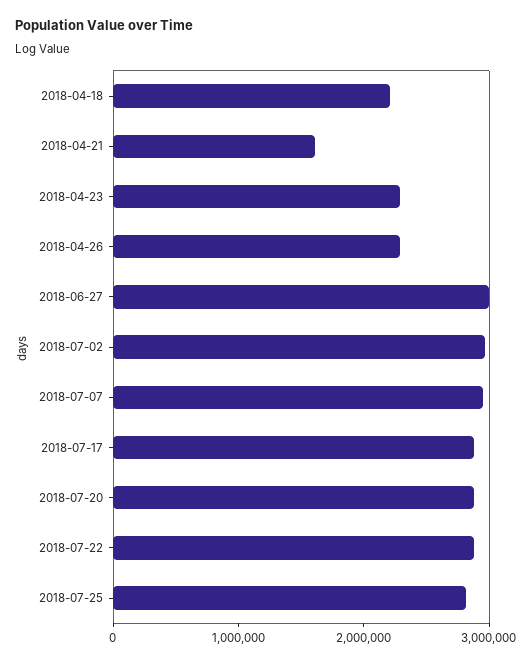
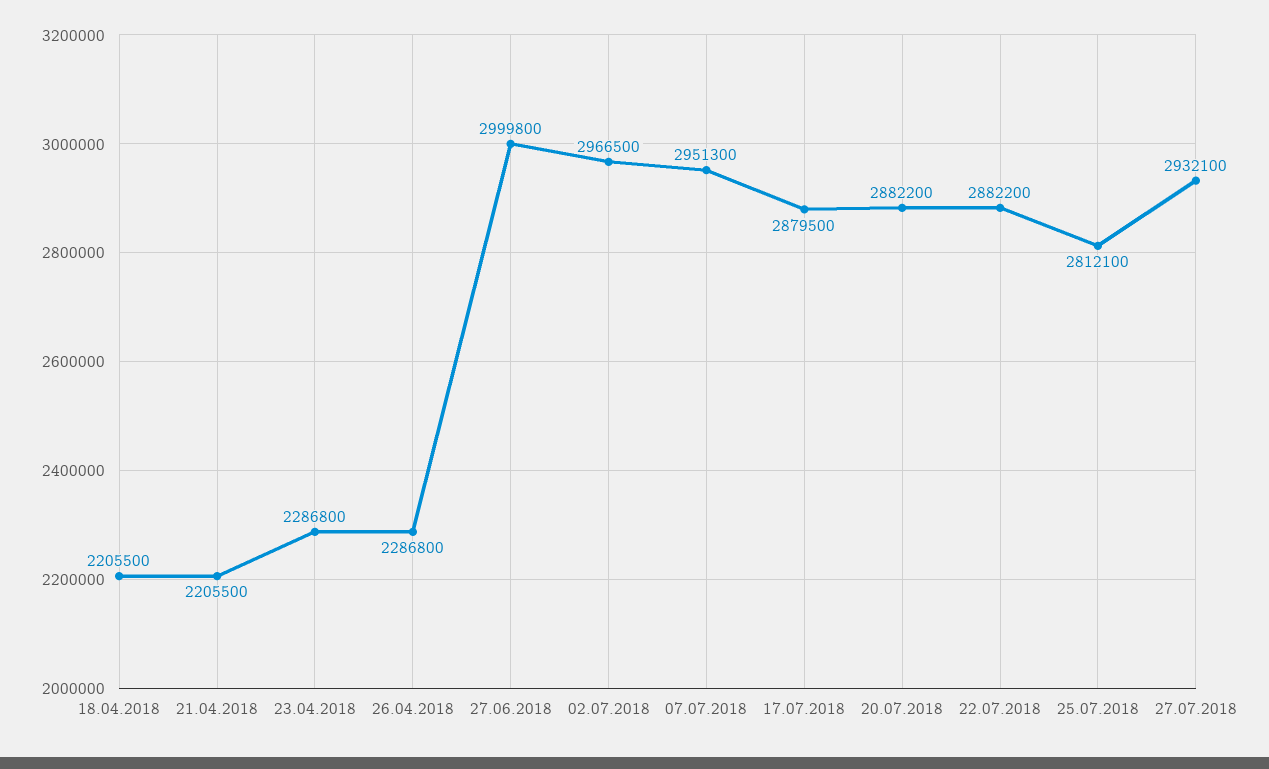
2018-04-21: 1600000 -> 2205500
27.07.2018: none -> 2932100

